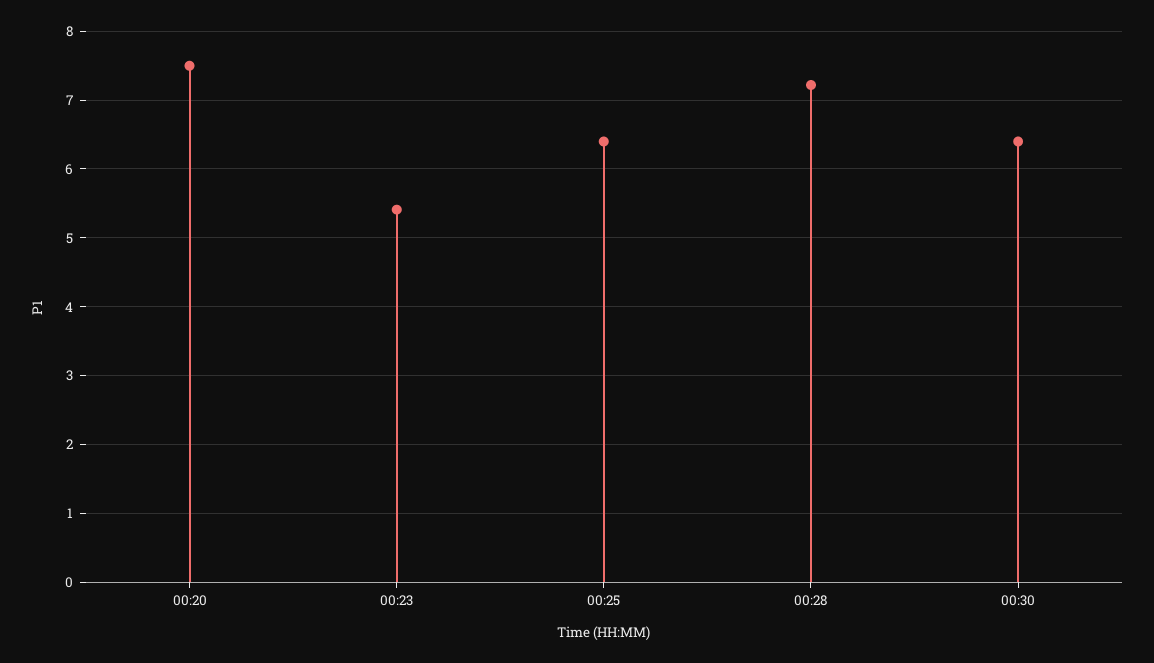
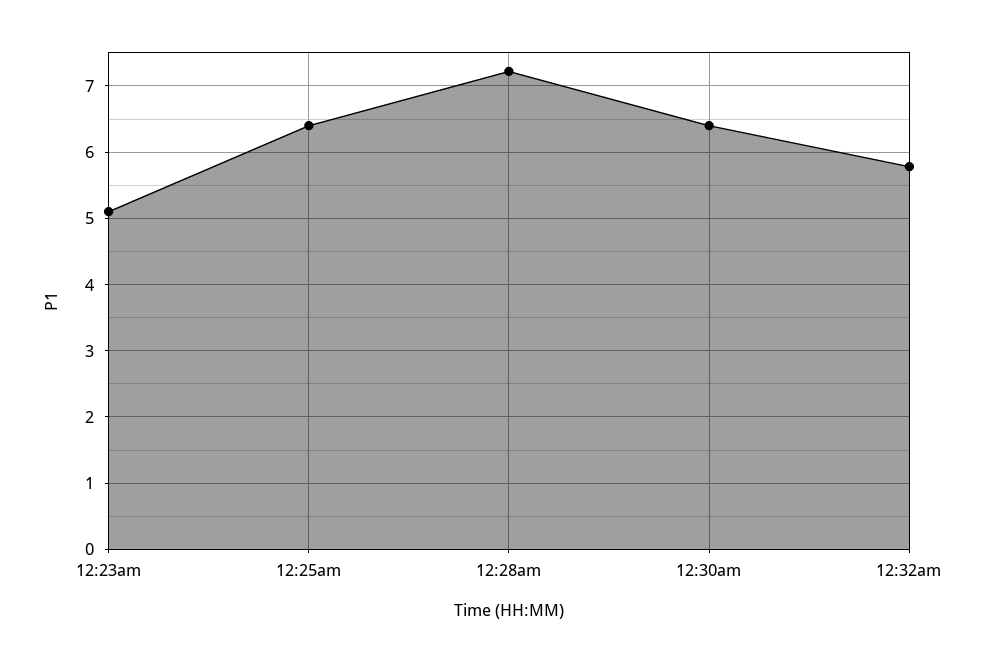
00:20: 7.5 -> none
00:23: 5.4 -> 5.1
12:32am: none -> 5.8

